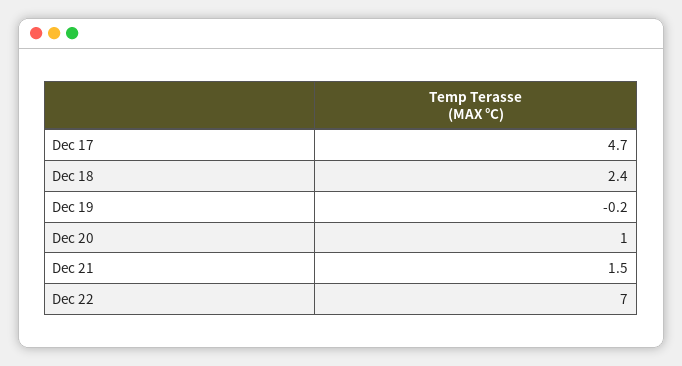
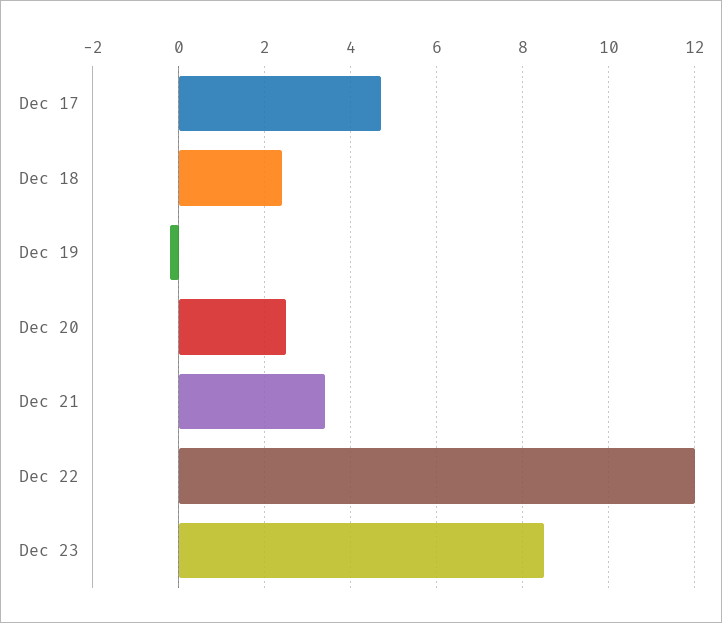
Dec 20: 1 -> 2.5
Dec 21: 1.5 -> 3.5
Dec 22: 7 -> 12
Dec 23: none -> 8.5

